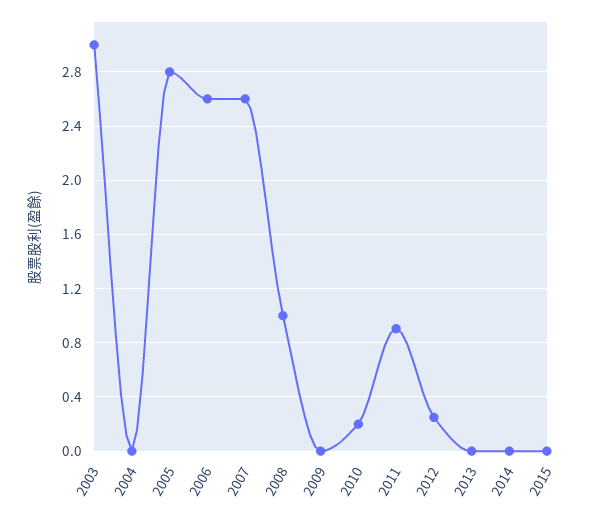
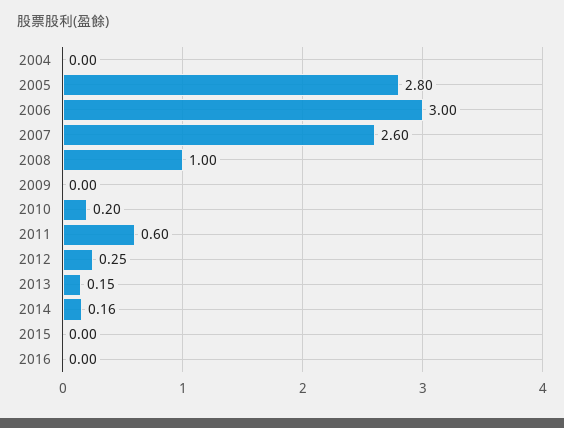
2003: 3 -> none
2006: 2.6 -> 3
2011: 0.9 -> 0.6
2013: 0 -> 0.15
2014: 0 -> 0.16
2016: none -> 0

